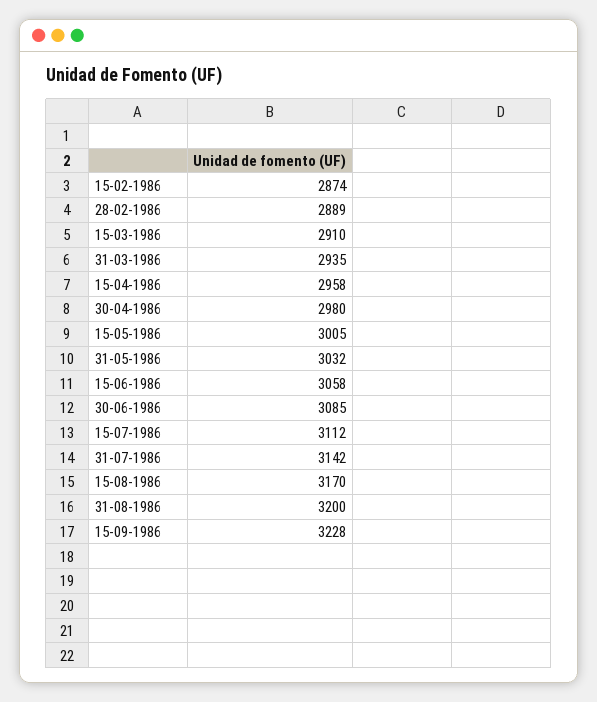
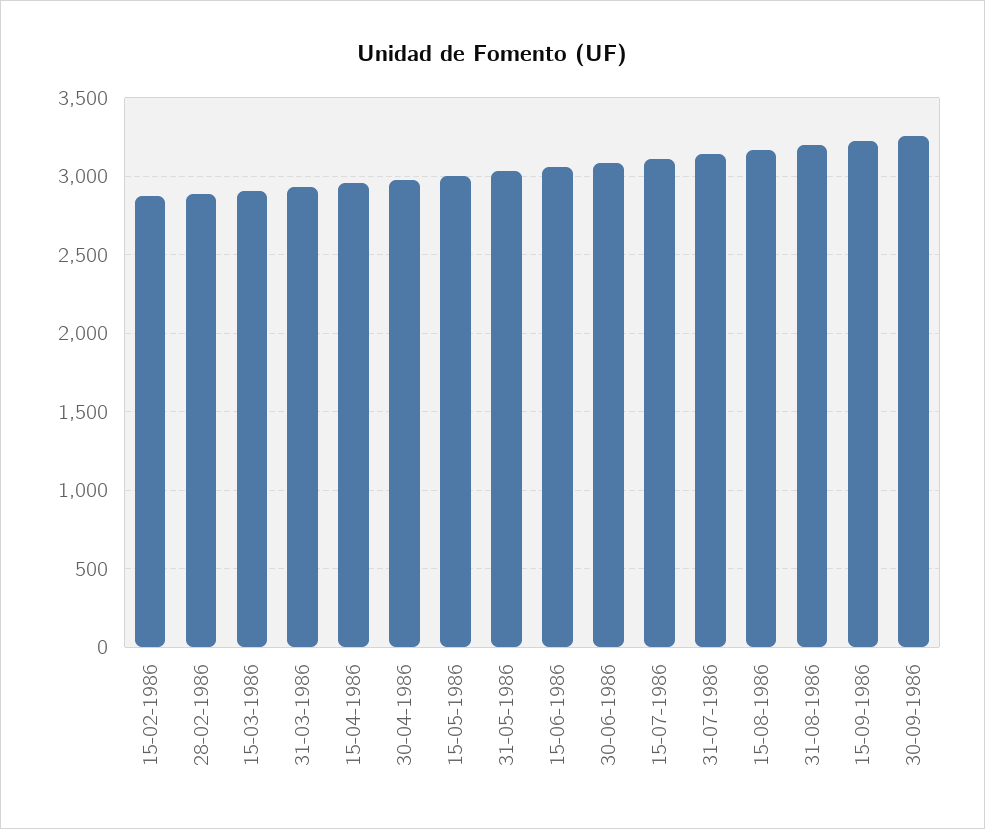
30-09-1986: none -> 3250

